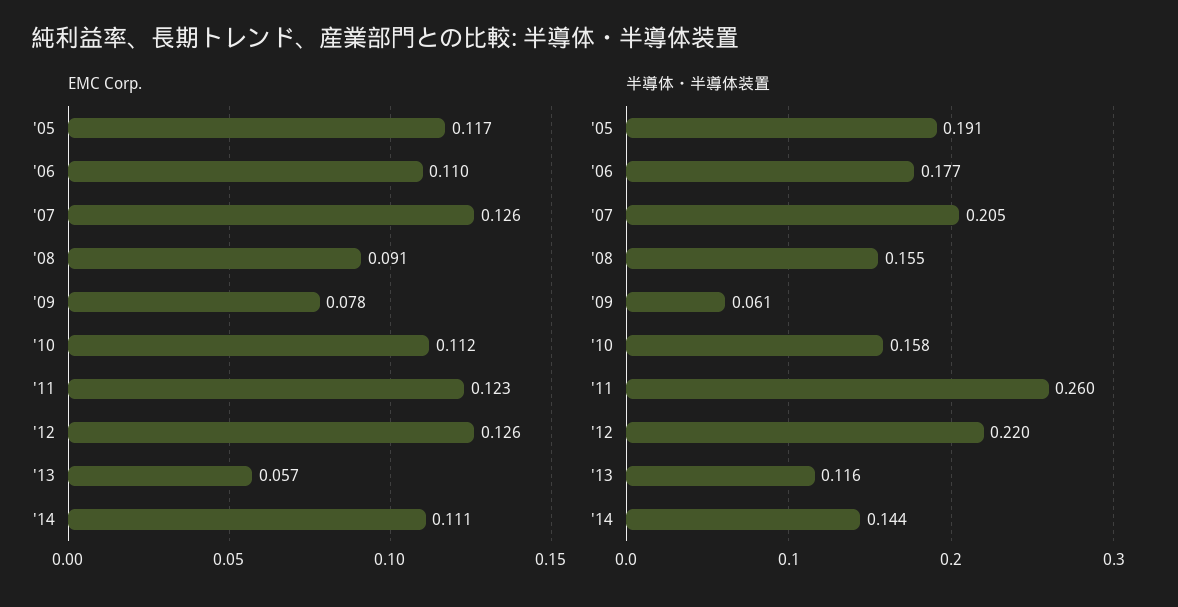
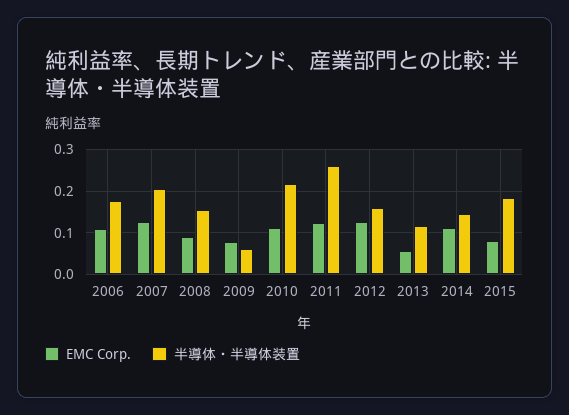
EMC Corp., '05: 0.117 -> none
半導体・半導体装置, '05: 0.191 -> none
半導体・半導体装置, '10: 0.158 -> 0.22
半導体・半導体装置, '12: 0.22 -> 0.16
EMC Corp., 2015: none -> 0.08
半導体・半導体装置, 2015: none -> 0.18

